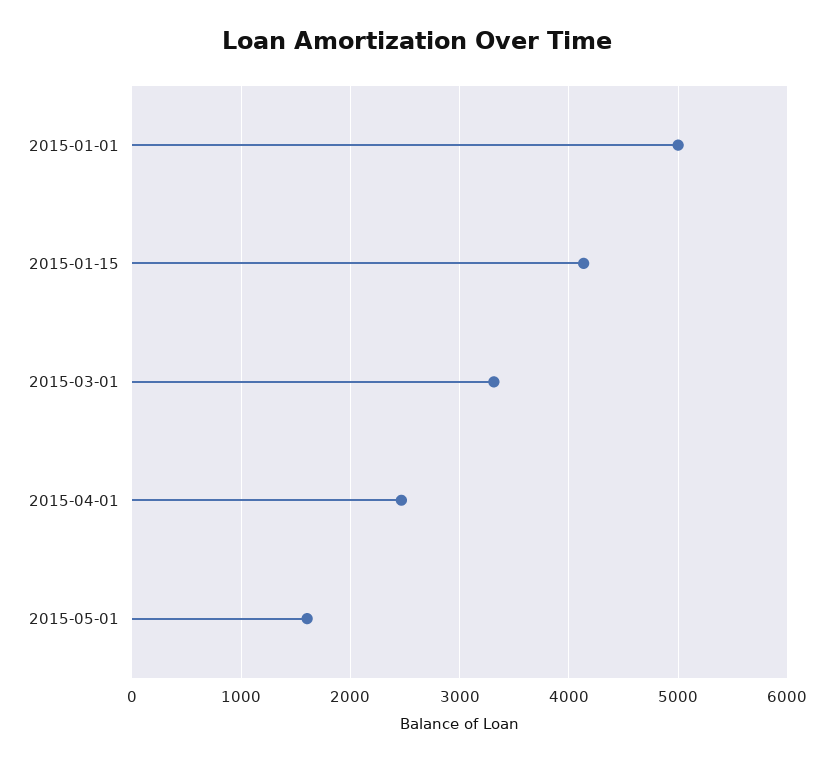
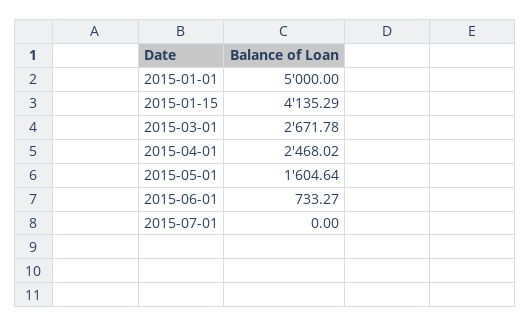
2015-03-01: 3300 -> 2671.78
2015-06-01: none -> 733.27
2015-07-01: none -> 0

